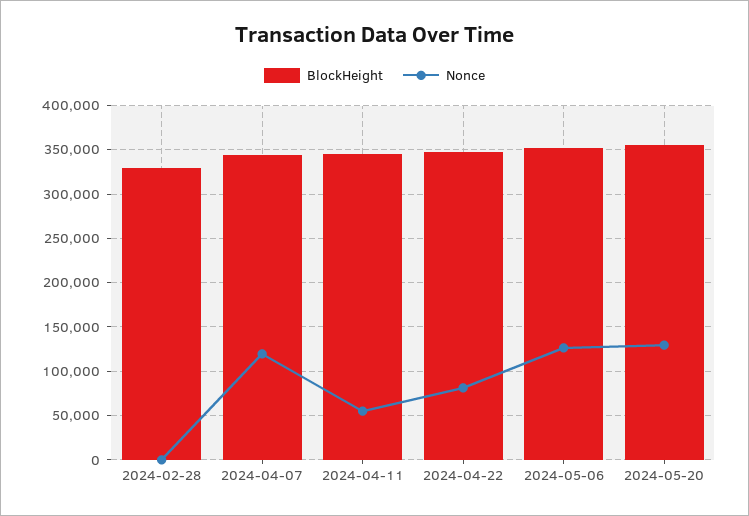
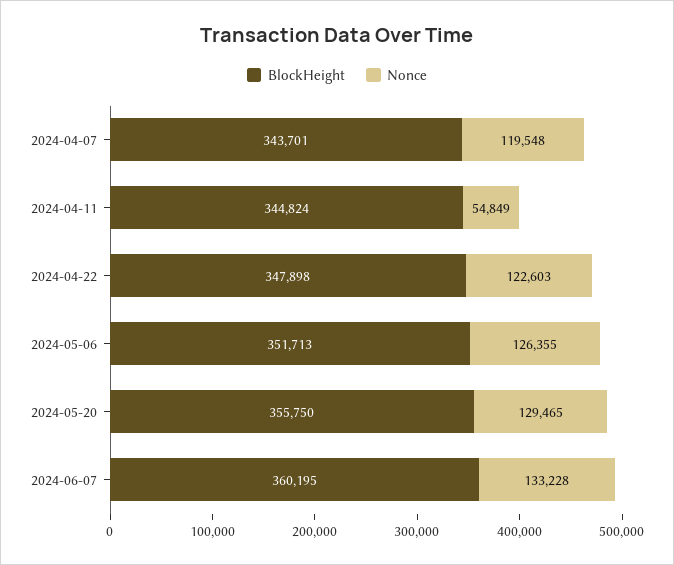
BlockHeight, 2024-02-28: 330000 -> none
Nonce, 2024-02-28: 0 -> none
Nonce, 2024-04-22: 80000 -> 122603
BlockHeight, 2024-06-07: none -> 360195
Nonce, 2024-06-07: none -> 133228

